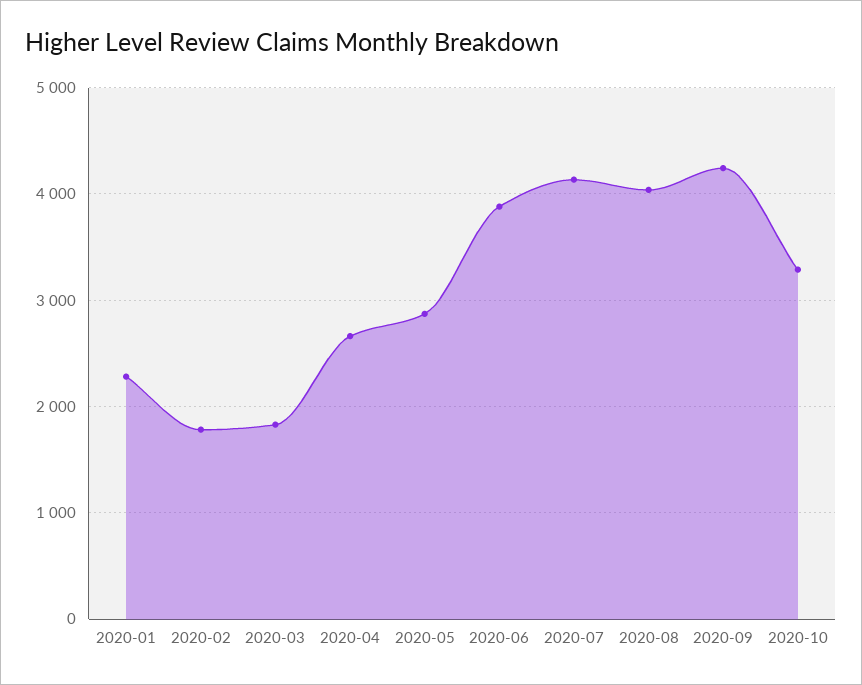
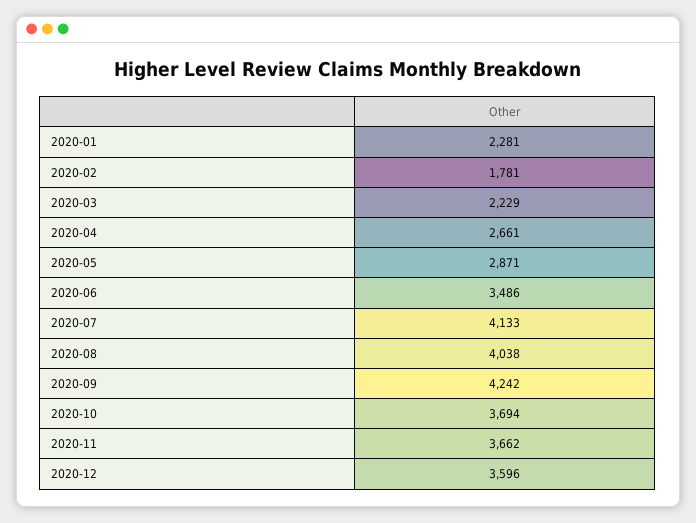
2020-03: 1800 -> 2229
2020-06: 3900 -> 3486
2020-10: 3300 -> 3694
2020-11: none -> 3662
2020-12: none -> 3596

